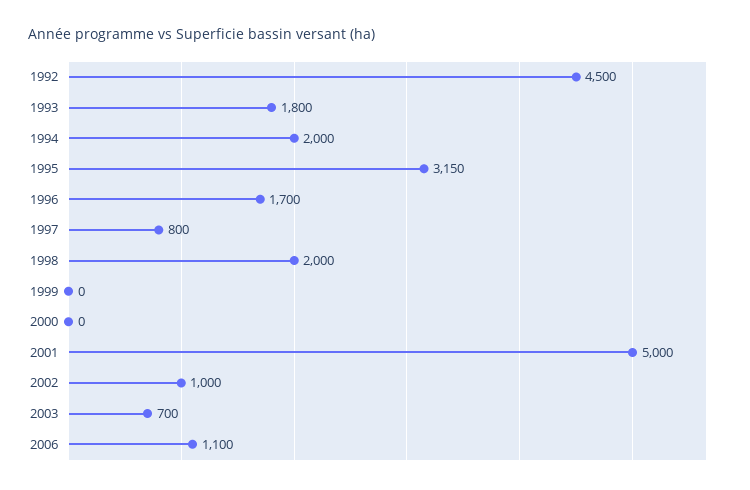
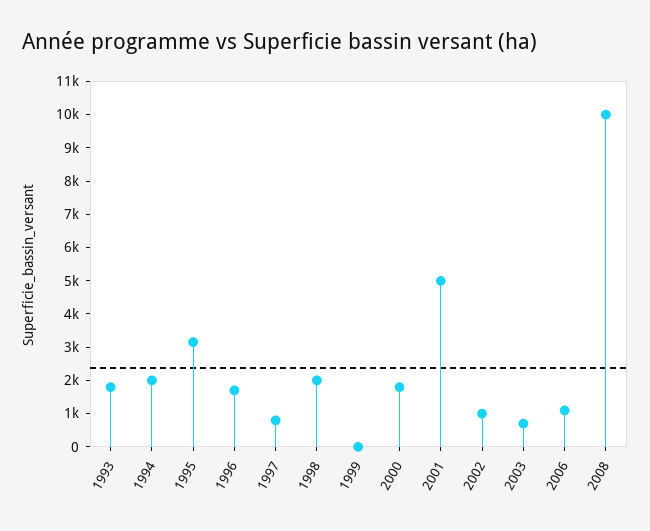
1992: 4500 -> none
2000: 0 -> 1750
2008: none -> 10000

